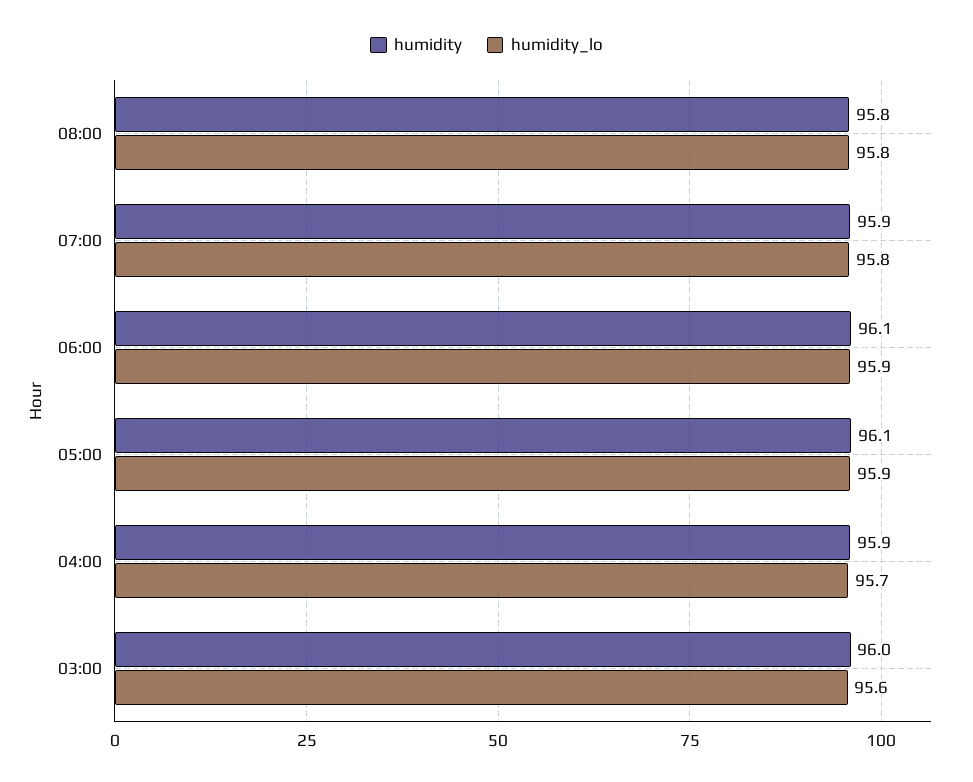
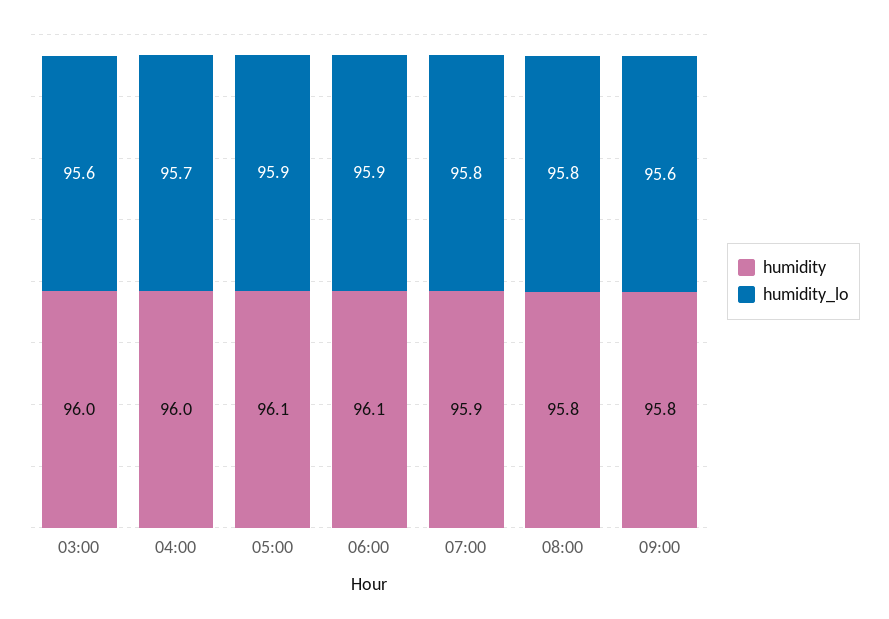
humidity, 04:00: 95.9 -> 96
humidity, 09:00: none -> 95.8
humidity_lo, 09:00: none -> 95.6

